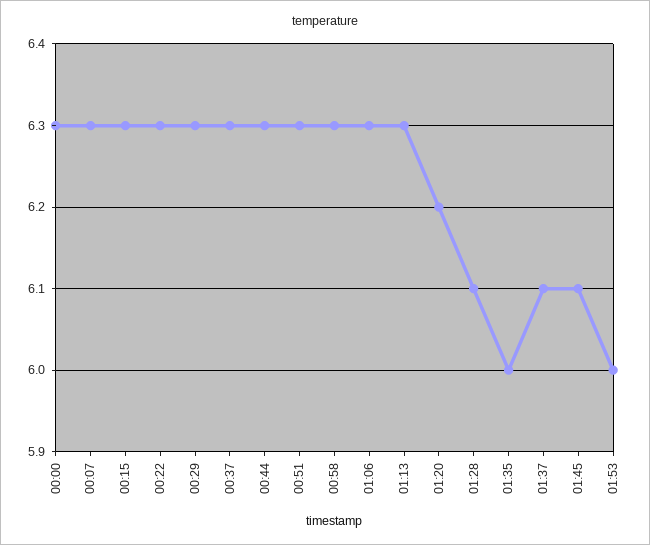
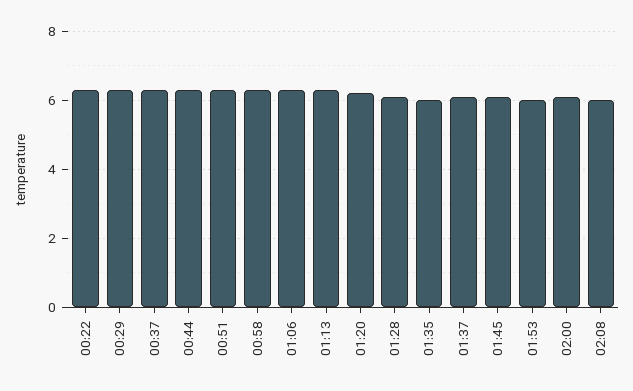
00:00: 6.3 -> none
00:07: 6.3 -> none
00:15: 6.3 -> none
02:00: none -> 6
02:08: none -> 6

